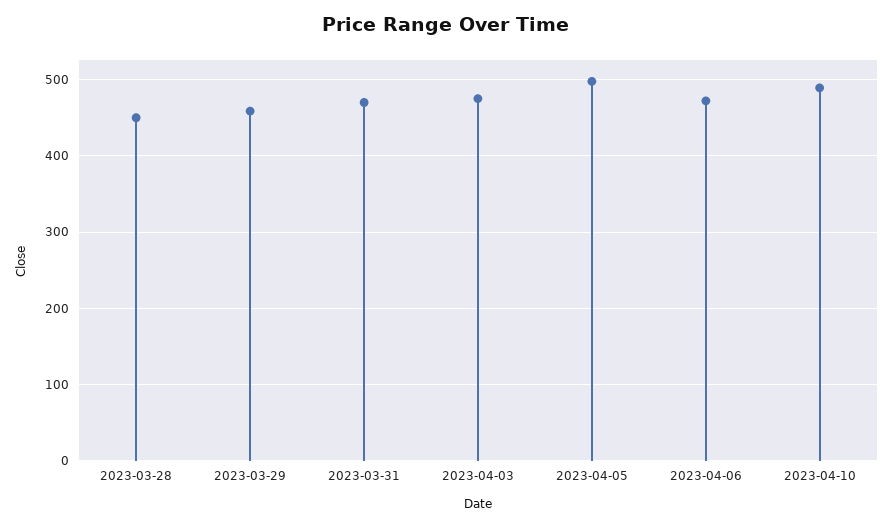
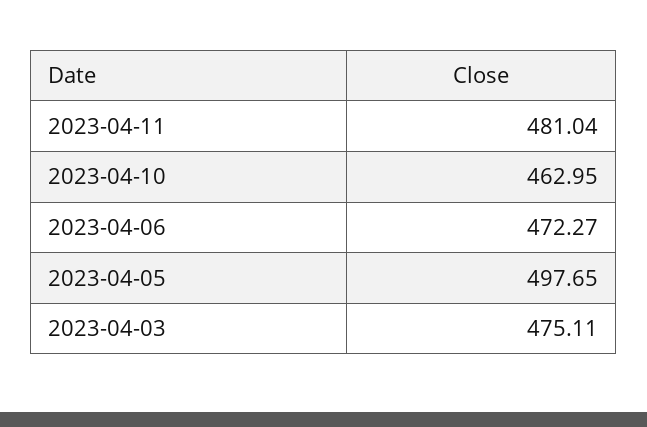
2023-03-28: 450 -> none
2023-03-29: 460 -> none
2023-03-31: 470 -> none
2023-04-10: 490 -> 462.95
2023-04-11: none -> 481.04

